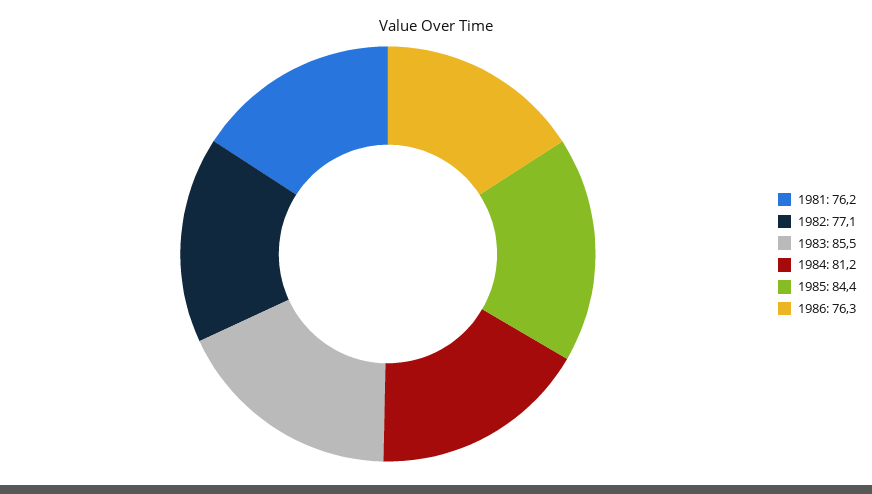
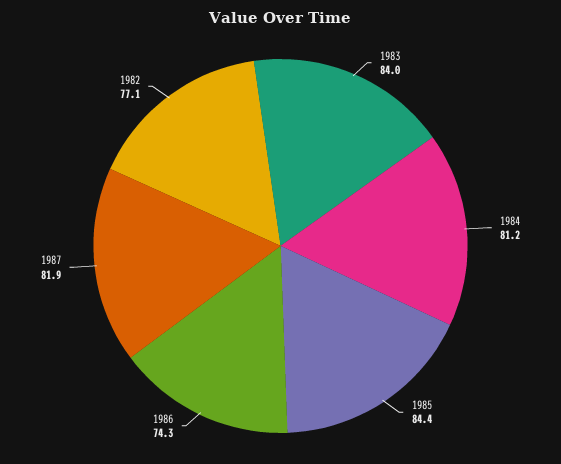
1981: 76.2 -> none
1983: 85.5 -> 84
1986: 76.3 -> 74.3
1987: none -> 81.9

